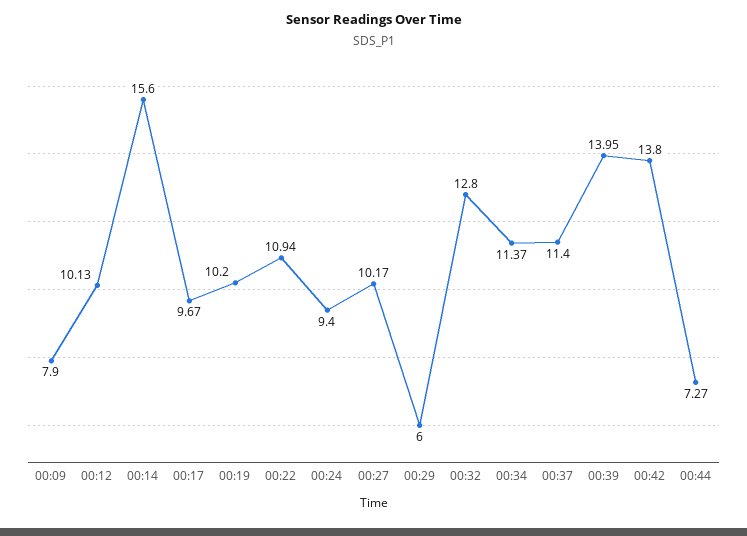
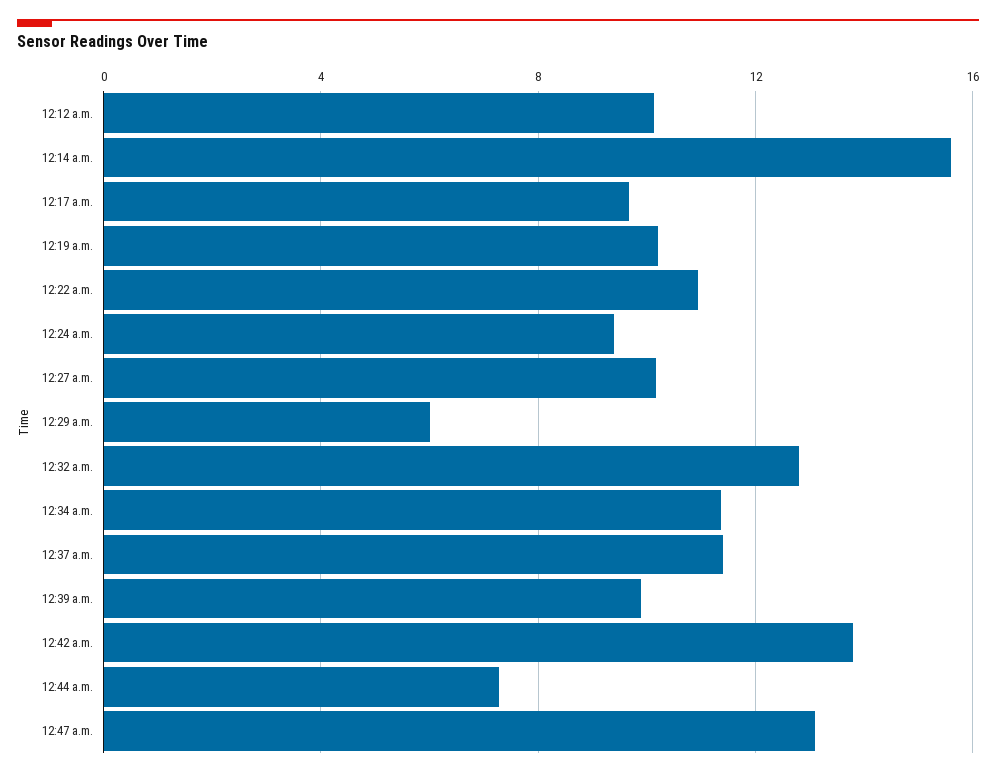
00:09: 7.9 -> none
00:39: 13.95 -> 10
12:47 a.m.: none -> 13

